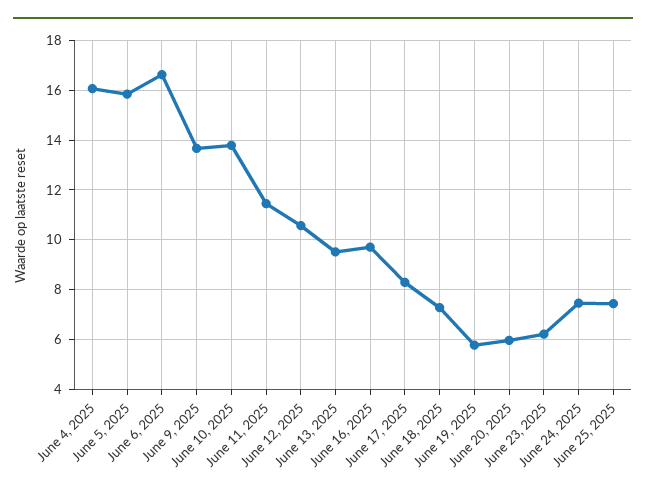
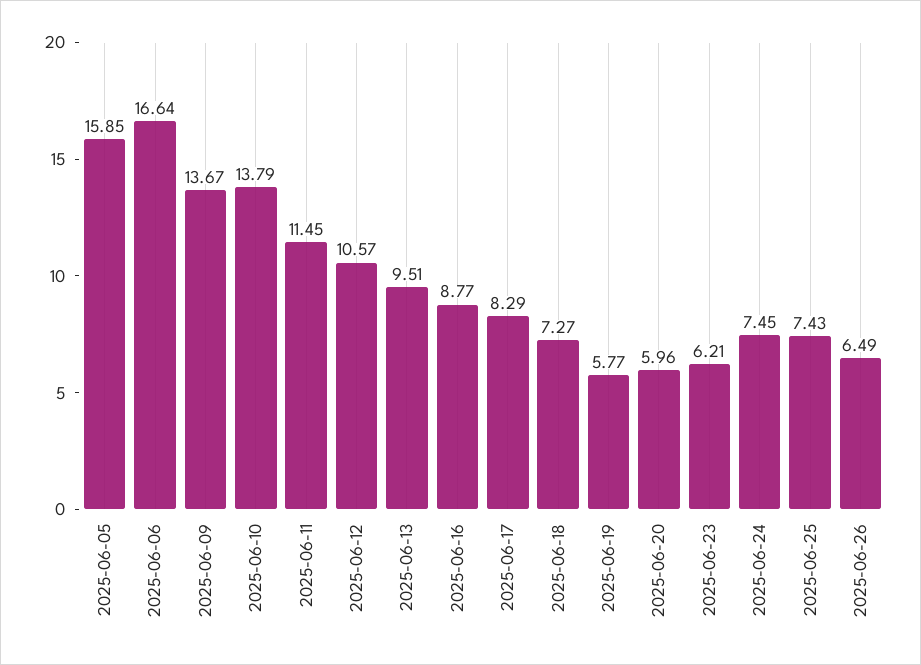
June 4, 2025: 16 -> none
June 16, 2025: 9.75 -> 8.77
2025-06-26: none -> 6.49

